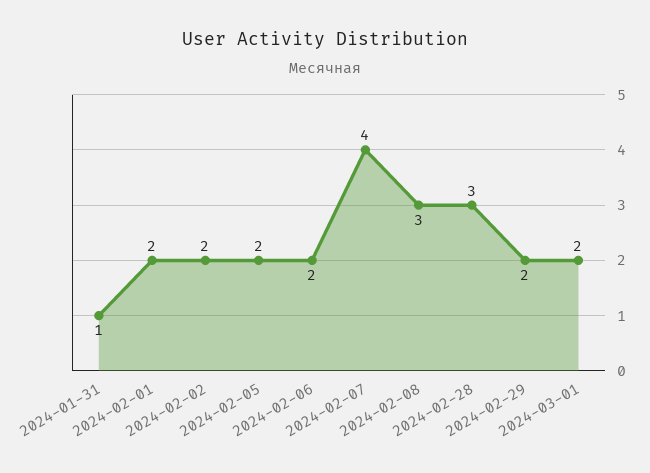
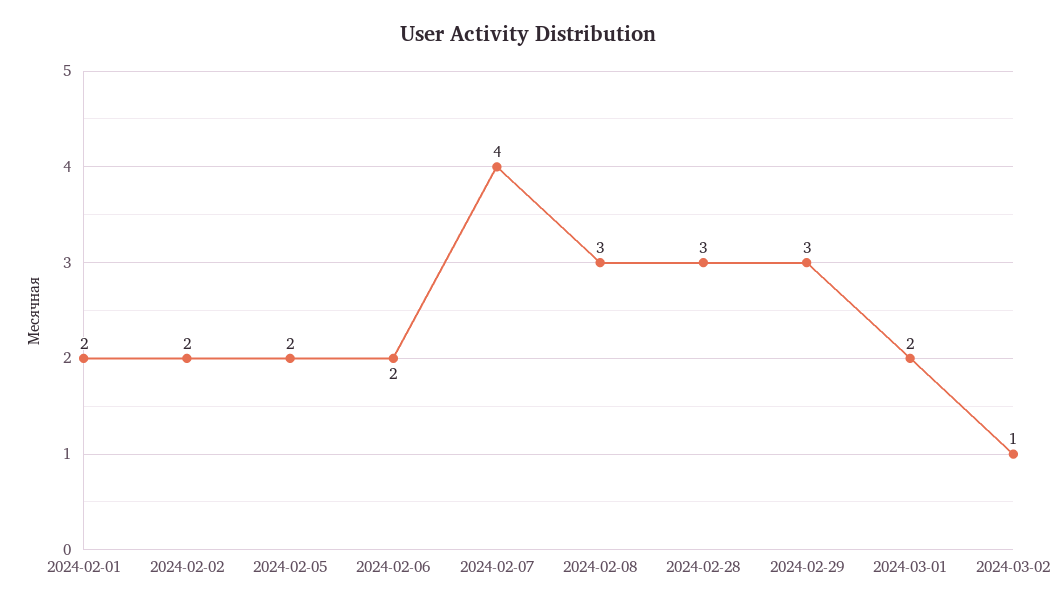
2024-01-31: 1 -> none
2024-02-29: 2 -> 3
2024-03-02: none -> 1

